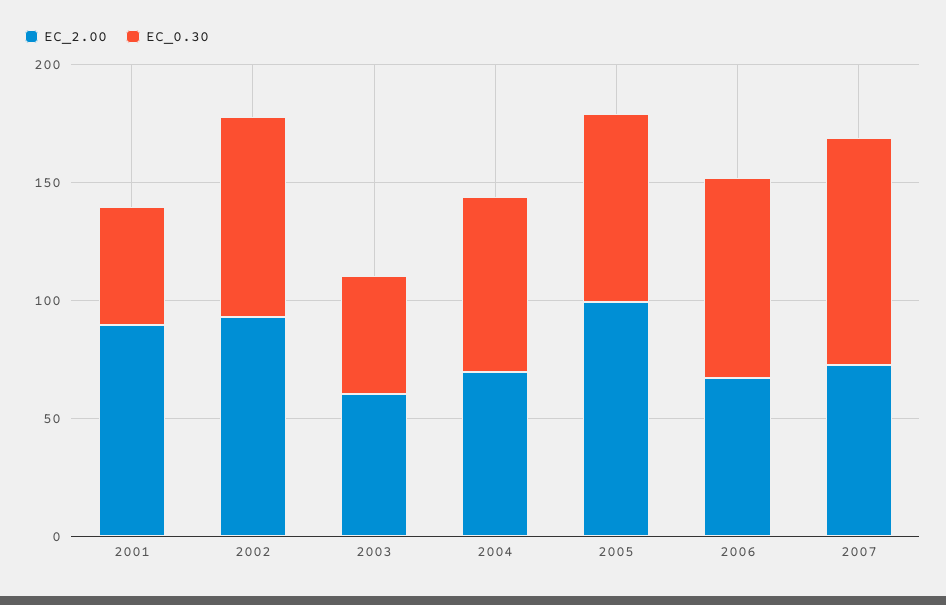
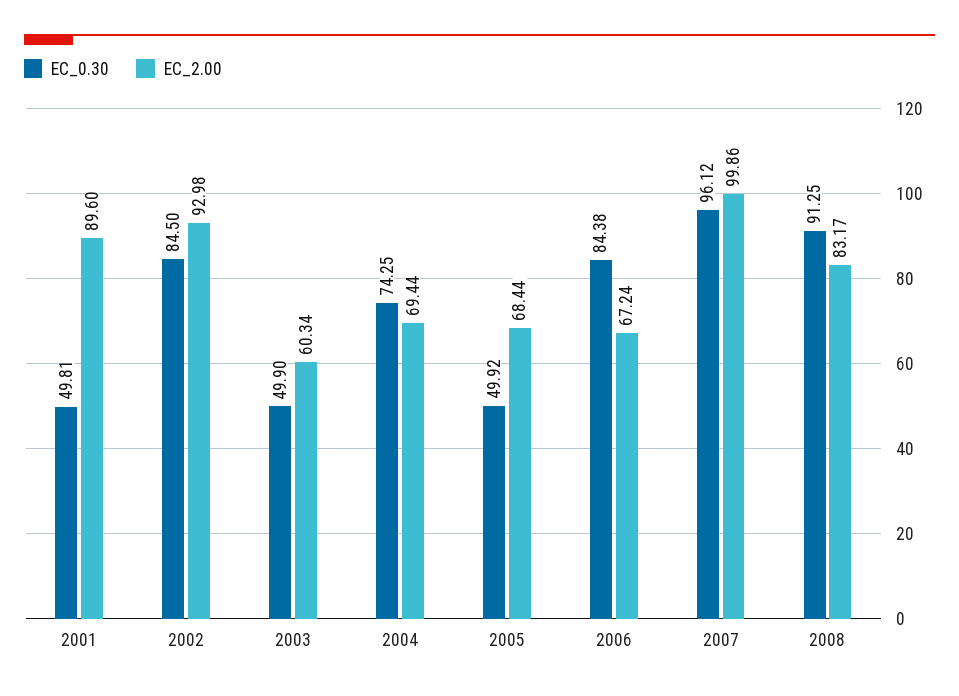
EC_2.00, 2005: 100 -> 68.44
EC_0.30, 2005: 80 -> 49.92
EC_2.00, 2007: 70 -> 99.86
EC_0.30, 2008: none -> 91.25
EC_2.00, 2008: none -> 83.17

